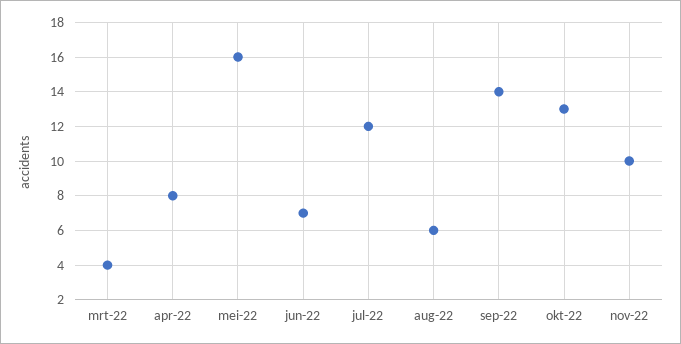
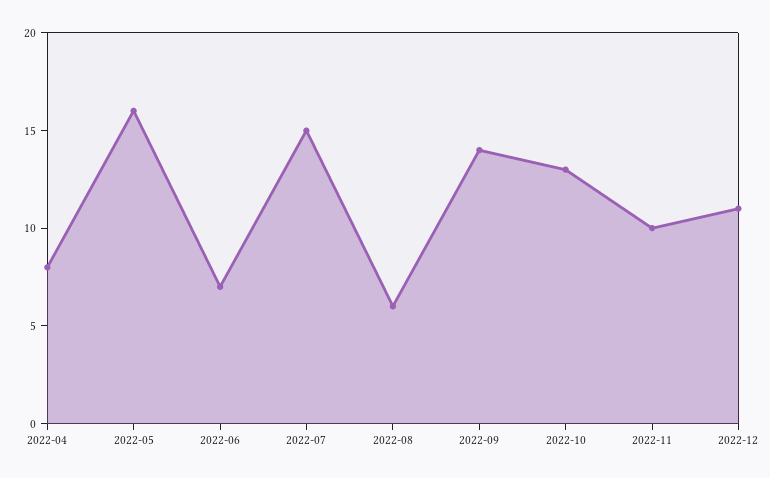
mrt-22: 4 -> none
jul-22: 12 -> 15
2022-12: none -> 11

